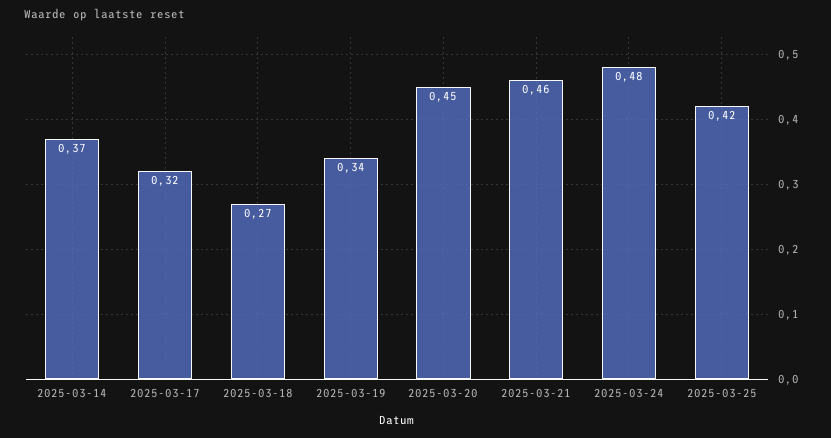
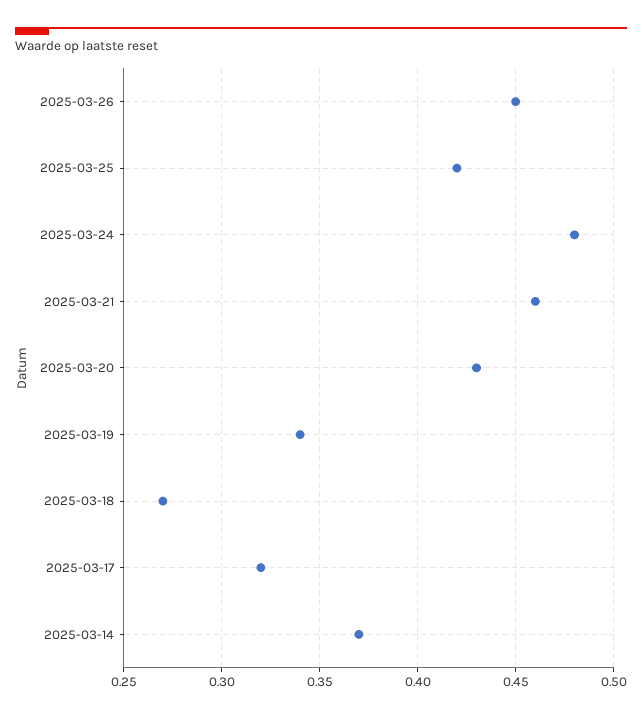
2025-03-20: 0.45 -> 0.43
2025-03-26: none -> 0.45

